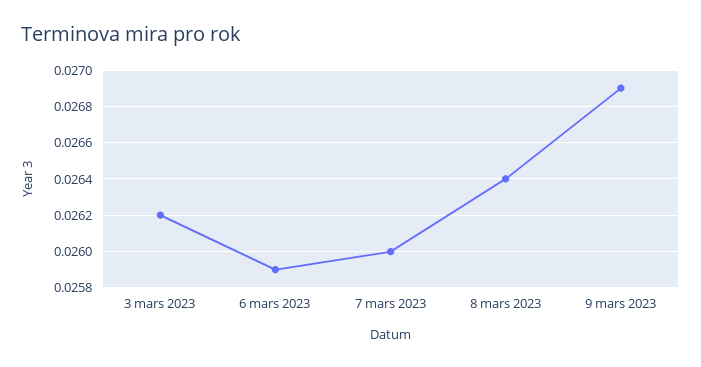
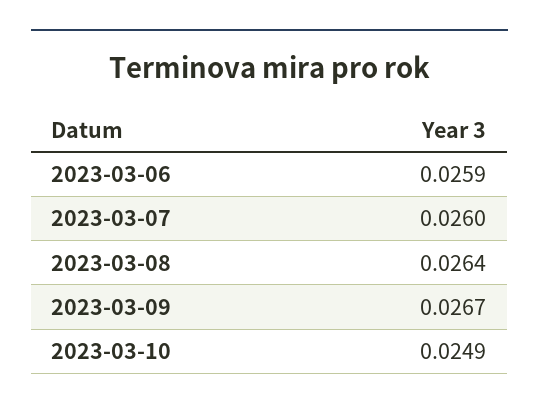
3 mars 2023: 0.0262 -> none
9 mars 2023: 0.0269 -> 0.0267
2023-03-10: none -> 0.0249

